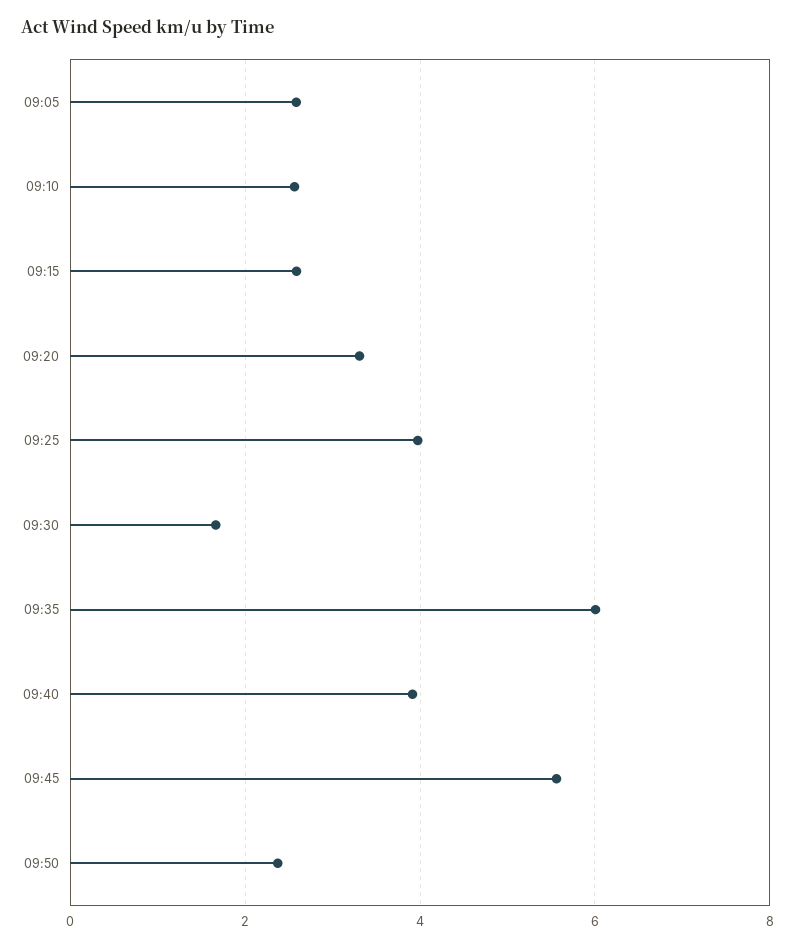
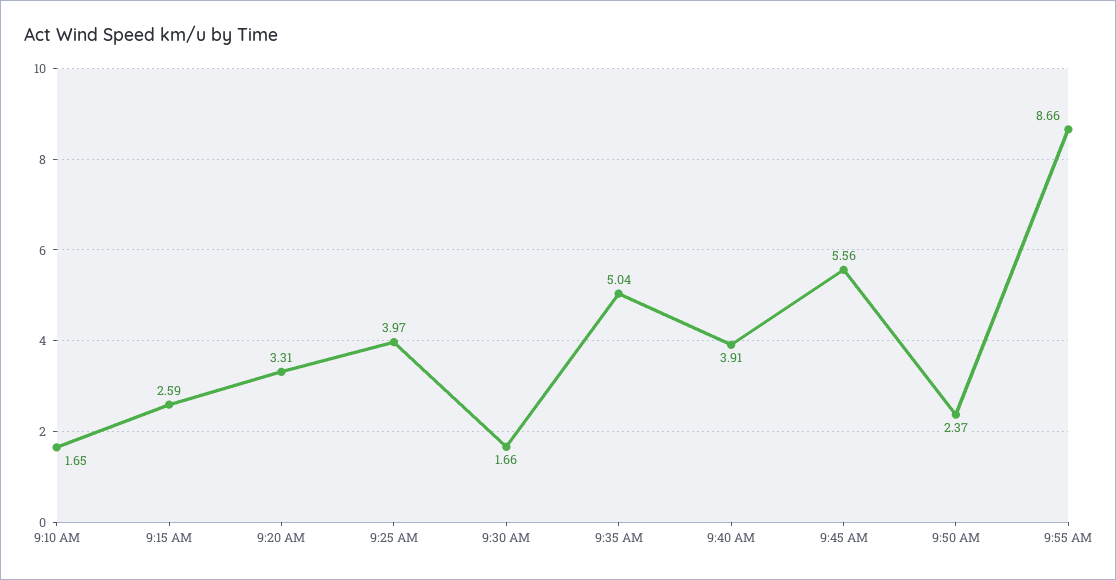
09:05: 2.6 -> none
09:10: 2.6 -> 1.65
09:35: 6 -> 5.04
9:55 AM: none -> 8.66

